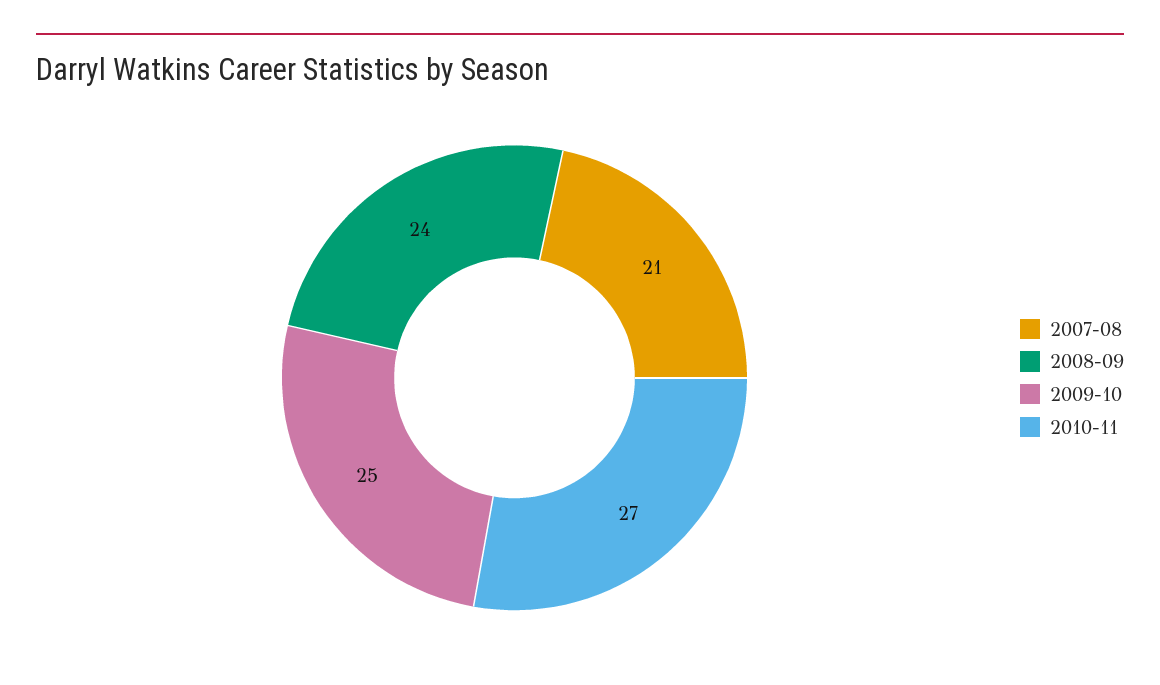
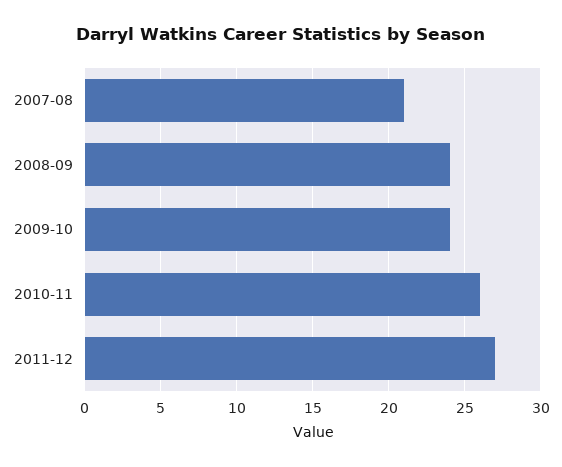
2009-10: 25 -> 24
2010-11: 27 -> 26
2011-12: none -> 27

